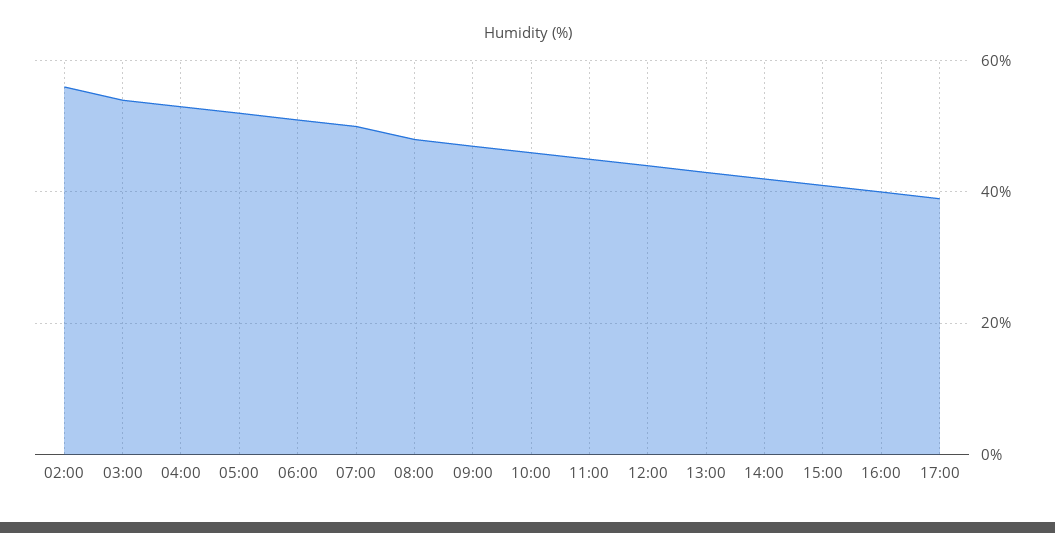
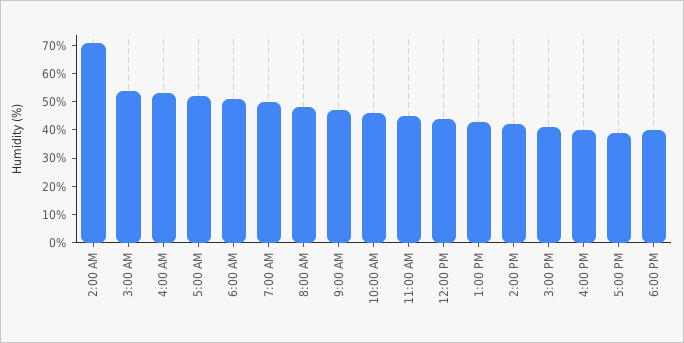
02:00: 55 -> 70
6:00 PM: none -> 40

